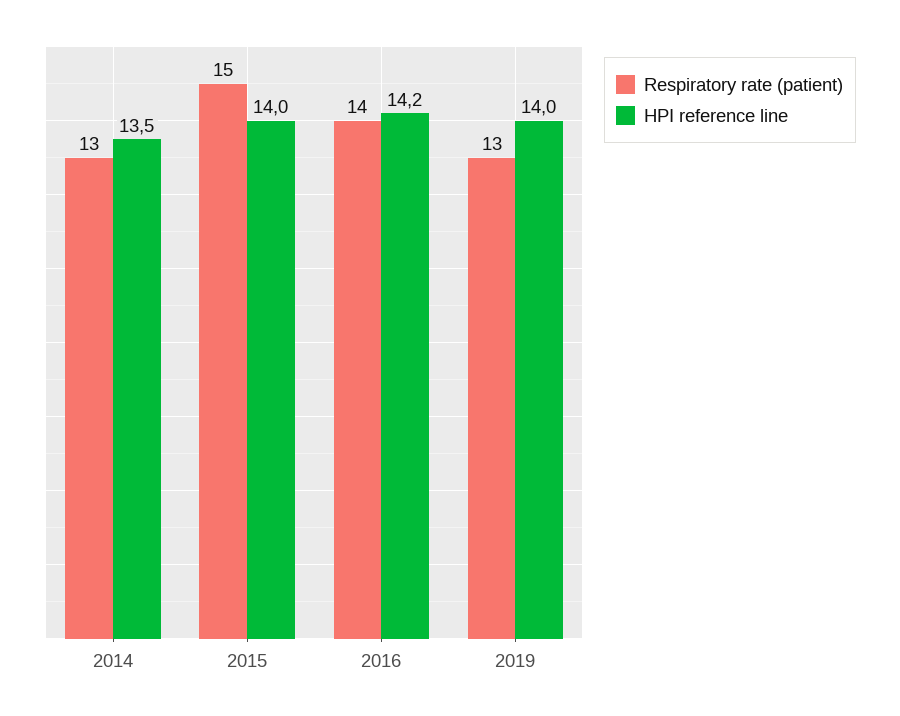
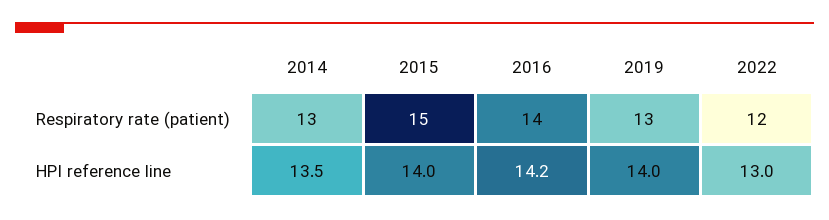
Respiratory rate (patient), 2022: none -> 12
HPI reference line, 2022: none -> 13

